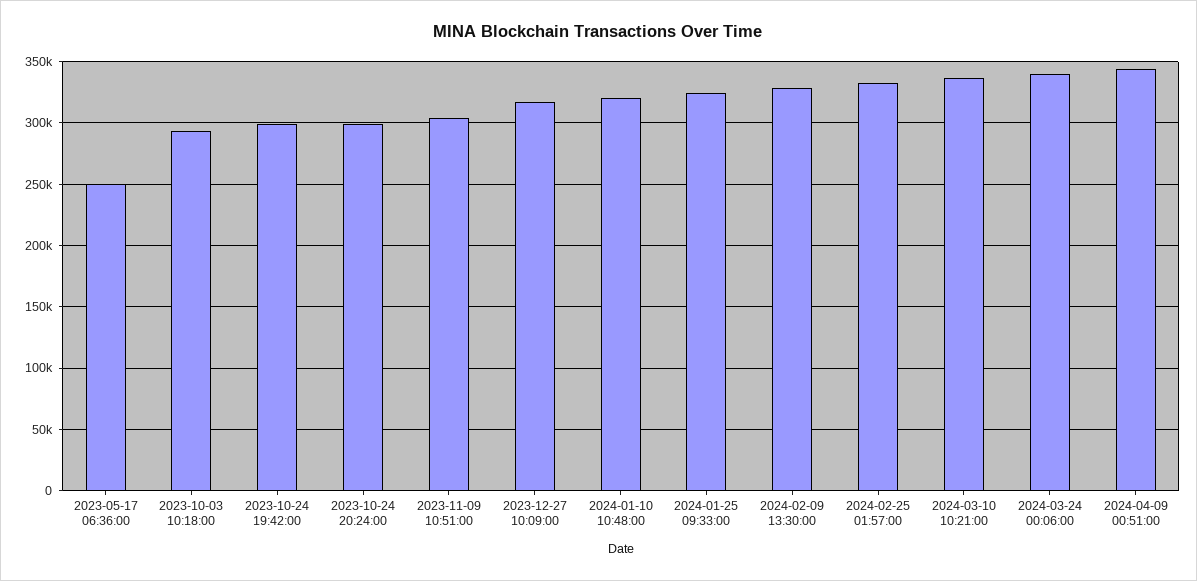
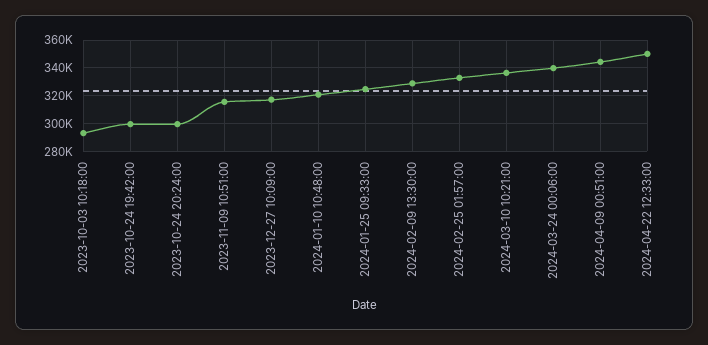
2023-05-17 06:36:00: 250000 -> none
2023-11-09 10:51:00: 305000 -> 315000
2024-04-22 12:33:00: none -> 350000

